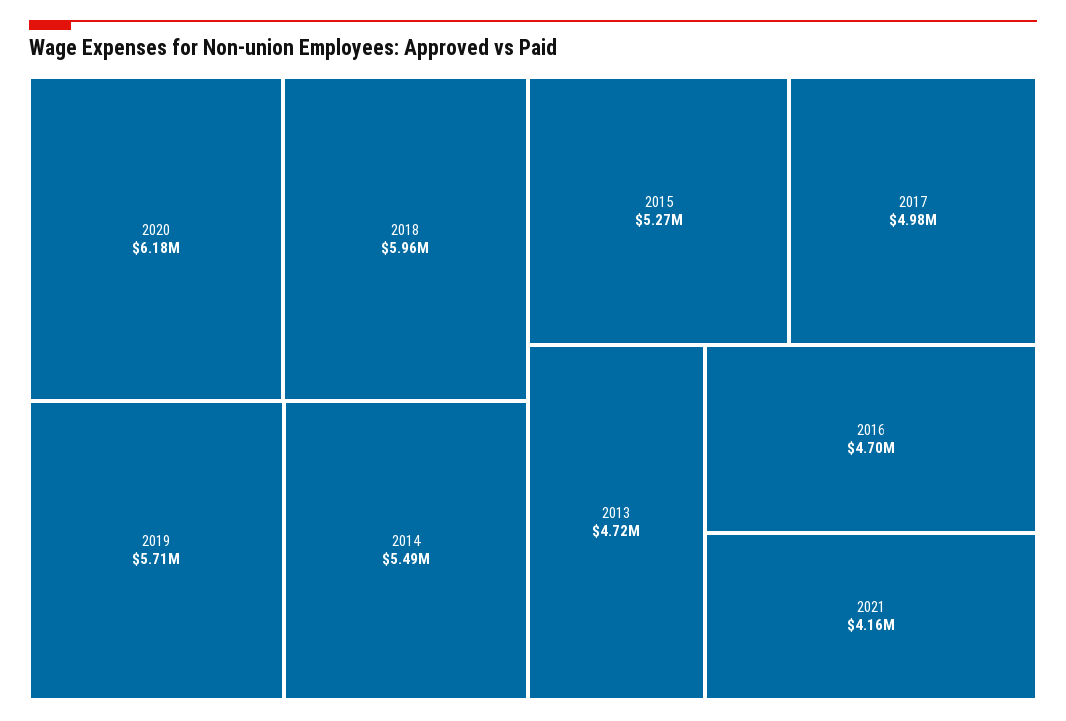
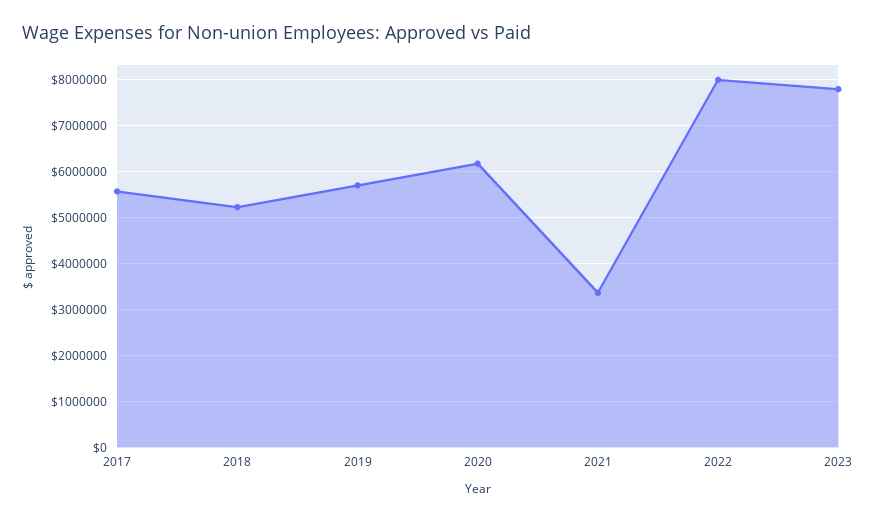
2018: 5960000 -> 5200000
2014: 5490000 -> none
2015: 5270000 -> none
2017: 4980000 -> 5600000
2013: 4720000 -> none
2016: 4700000 -> none
2021: 4160000 -> 3400000
2022: none -> 8000000
2023: none -> 7800000

